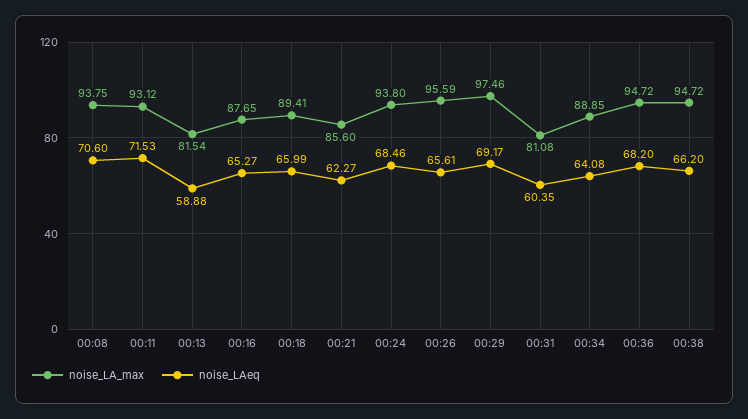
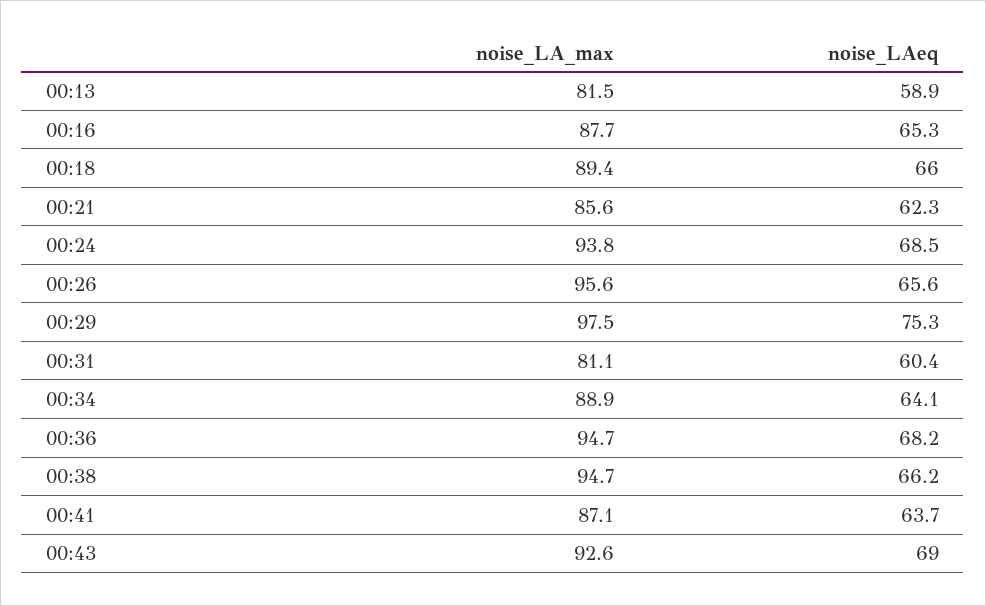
noise_LA_max, 00:08: 93.75 -> none
noise_LAeq, 00:08: 70.6 -> none
noise_LA_max, 00:11: 93.12 -> none
noise_LAeq, 00:11: 71.53 -> none
noise_LAeq, 00:29: 69.17 -> 75.3
noise_LA_max, 00:41: none -> 87.1
noise_LAeq, 00:41: none -> 63.7
noise_LA_max, 00:43: none -> 92.6
noise_LAeq, 00:43: none -> 69

